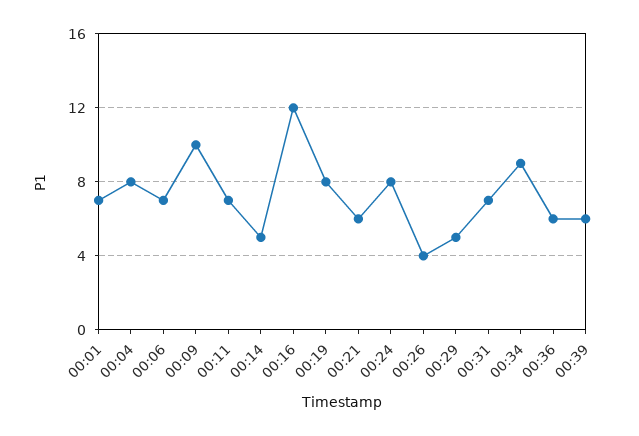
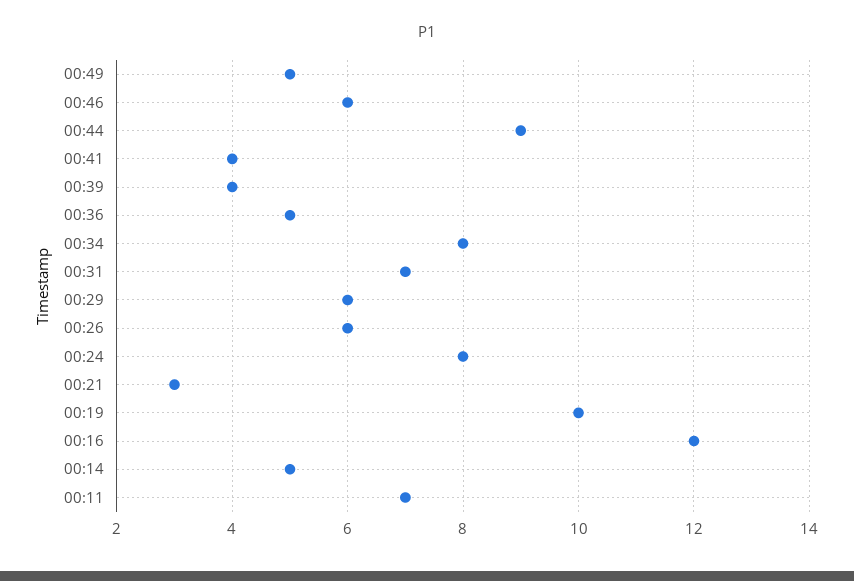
00:01: 7 -> none
00:04: 8 -> none
00:06: 7 -> none
00:09: 10 -> none
00:19: 8 -> 10
00:21: 6 -> 3
00:26: 4 -> 6
00:29: 5 -> 6
00:34: 9 -> 8
00:36: 6 -> 5
00:39: 6 -> 4
00:49: none -> 5
00:46: none -> 6
00:44: none -> 9
00:41: none -> 4

